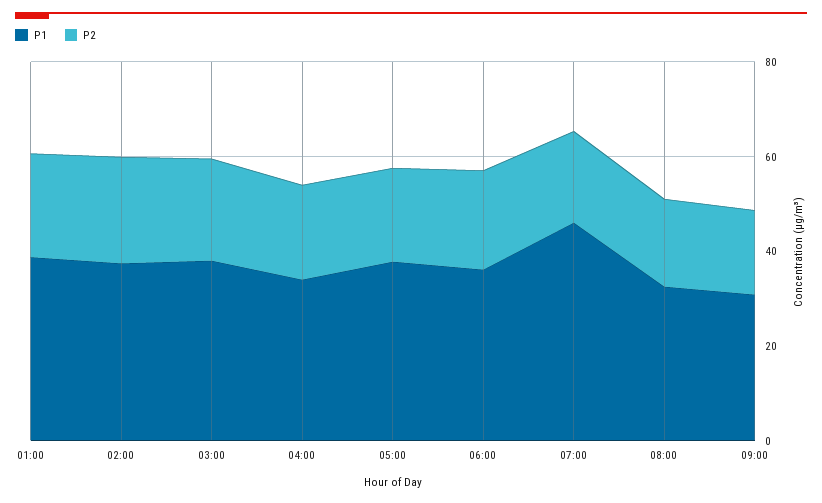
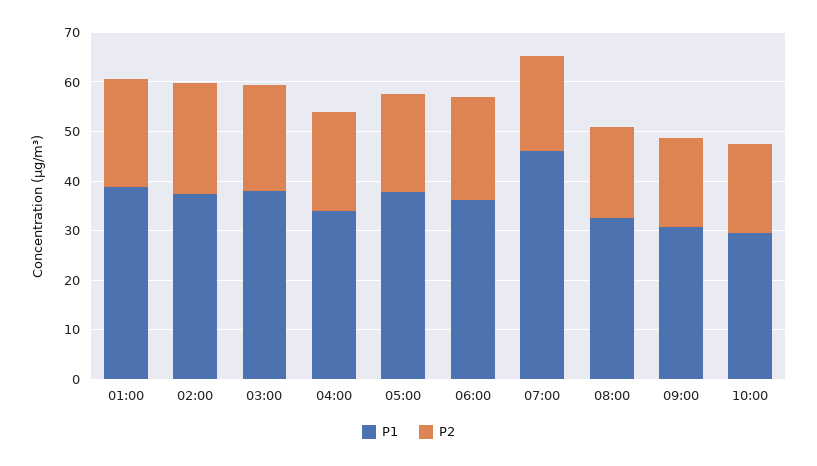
P1, 10:00: none -> 30
P2, 10:00: none -> 18

